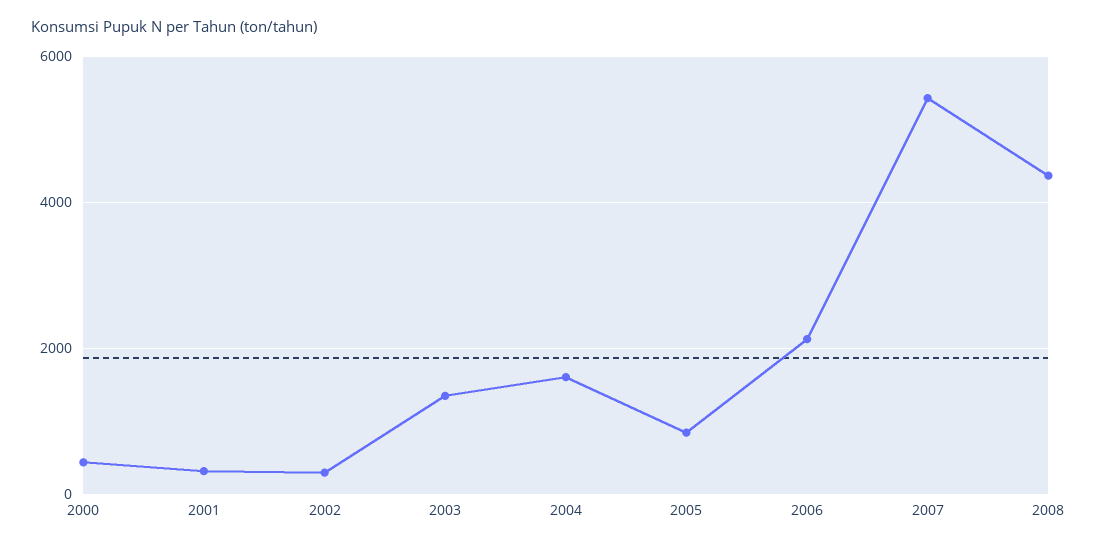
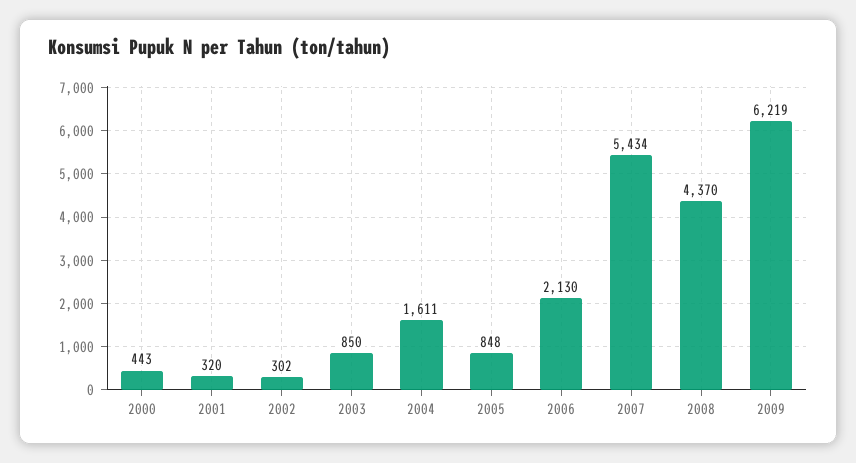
2003: 1400 -> 850
2009: none -> 6219

